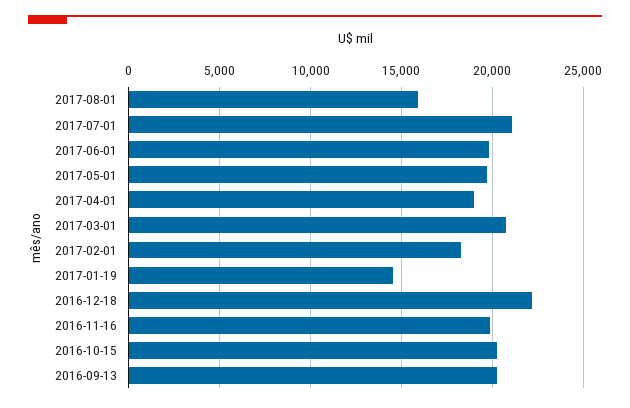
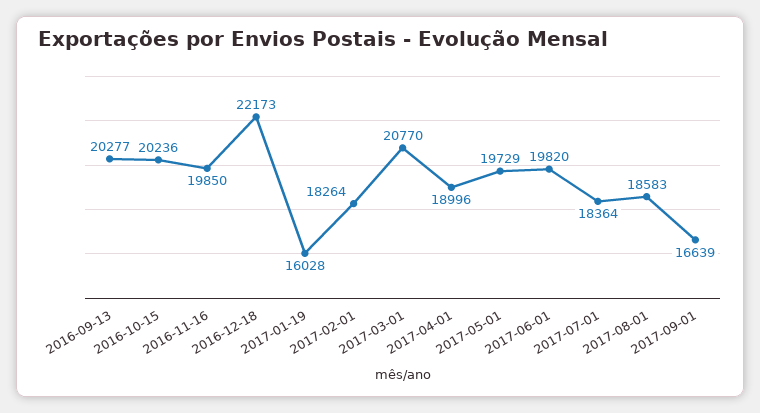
2017-08-01: 16000 -> 18583
2017-07-01: 21000 -> 18364
2017-01-19: 14500 -> 16028
2017-09-01: none -> 16639

